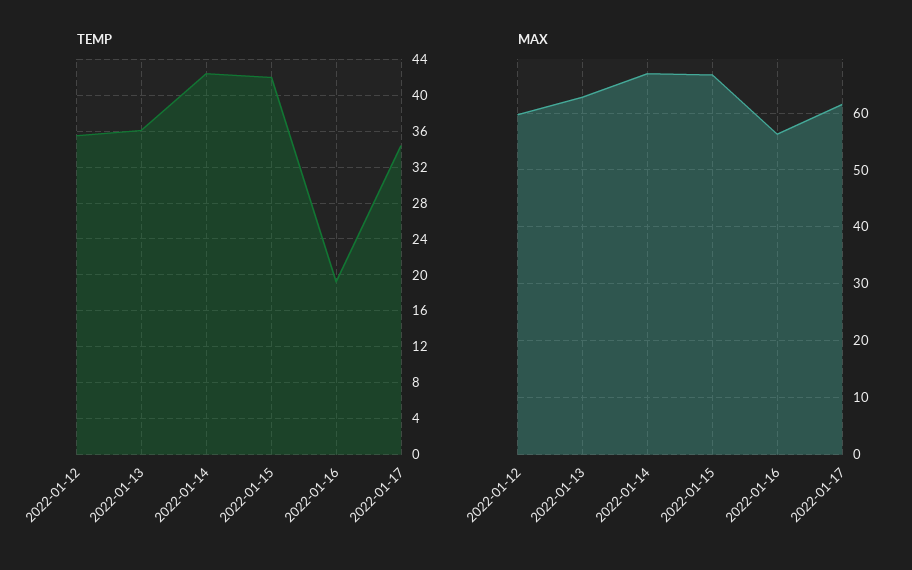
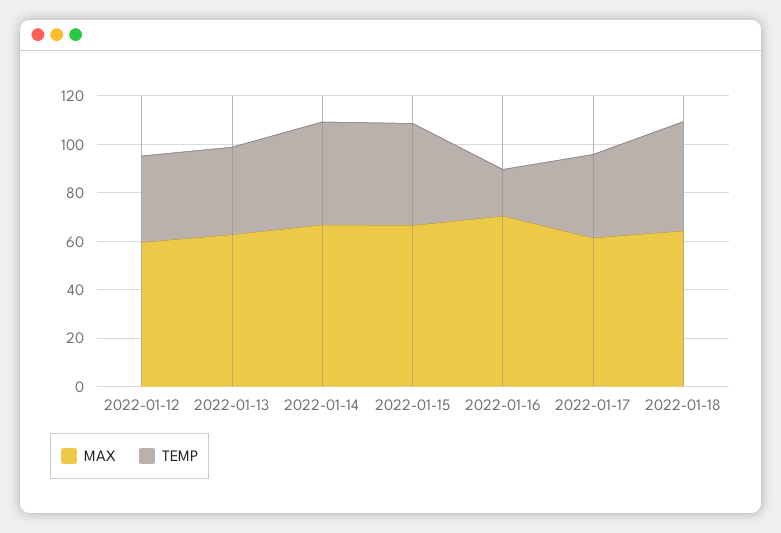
MAX, 2022-01-16: 56 -> 70
MAX, 2022-01-18: none -> 65
TEMP, 2022-01-18: none -> 45

